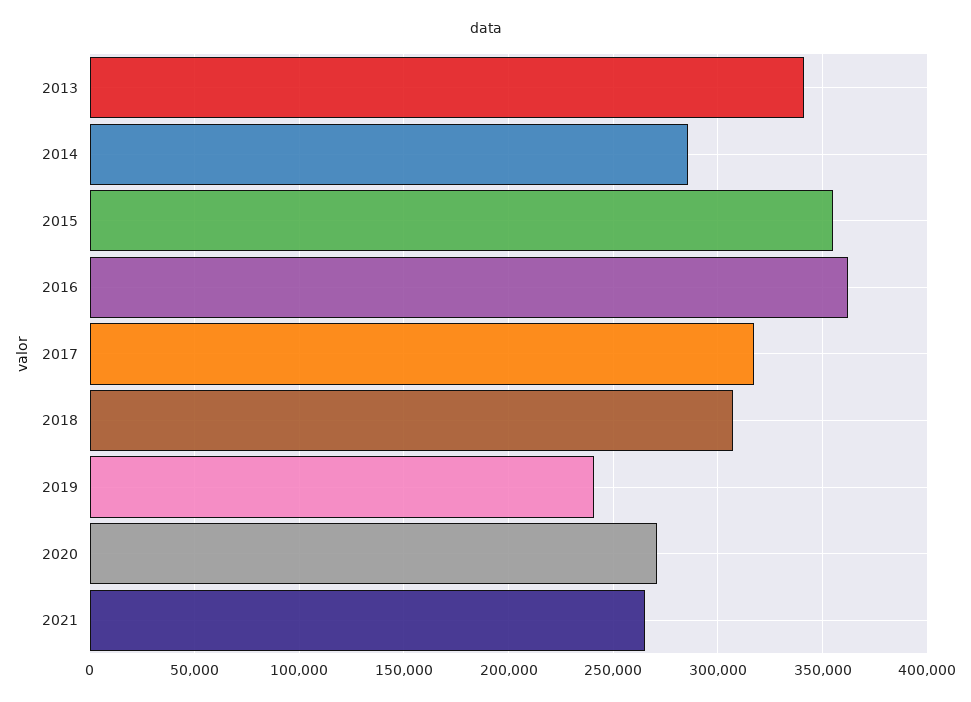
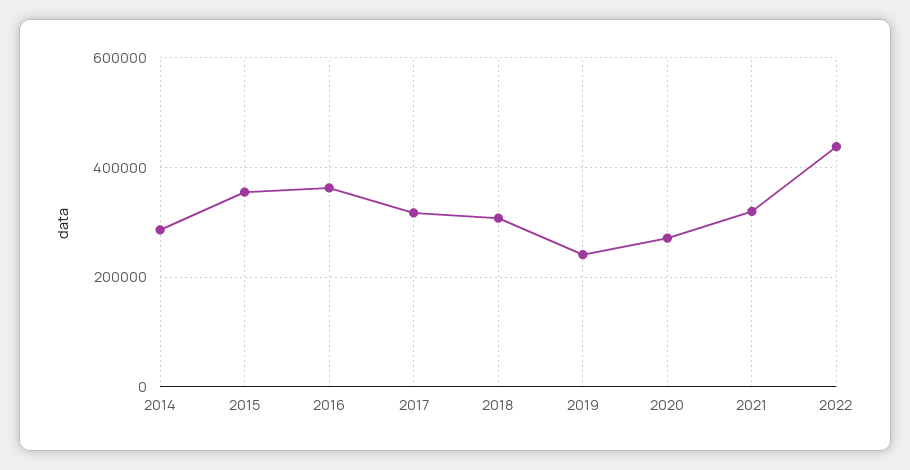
2013: 340000 -> none
2021: 265000 -> 320000
2022: none -> 440000

